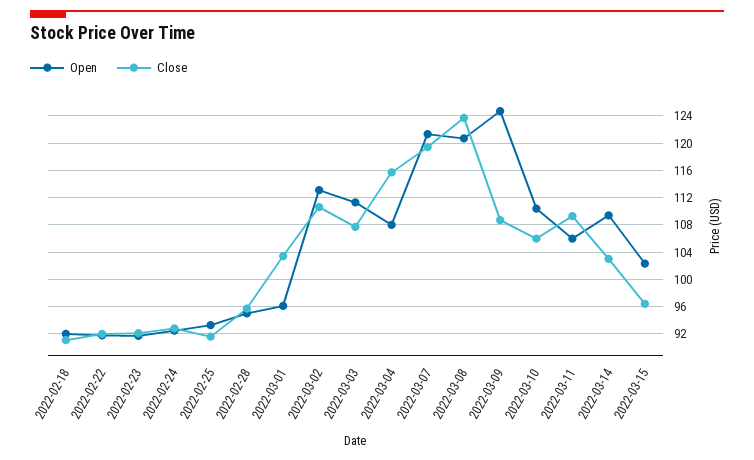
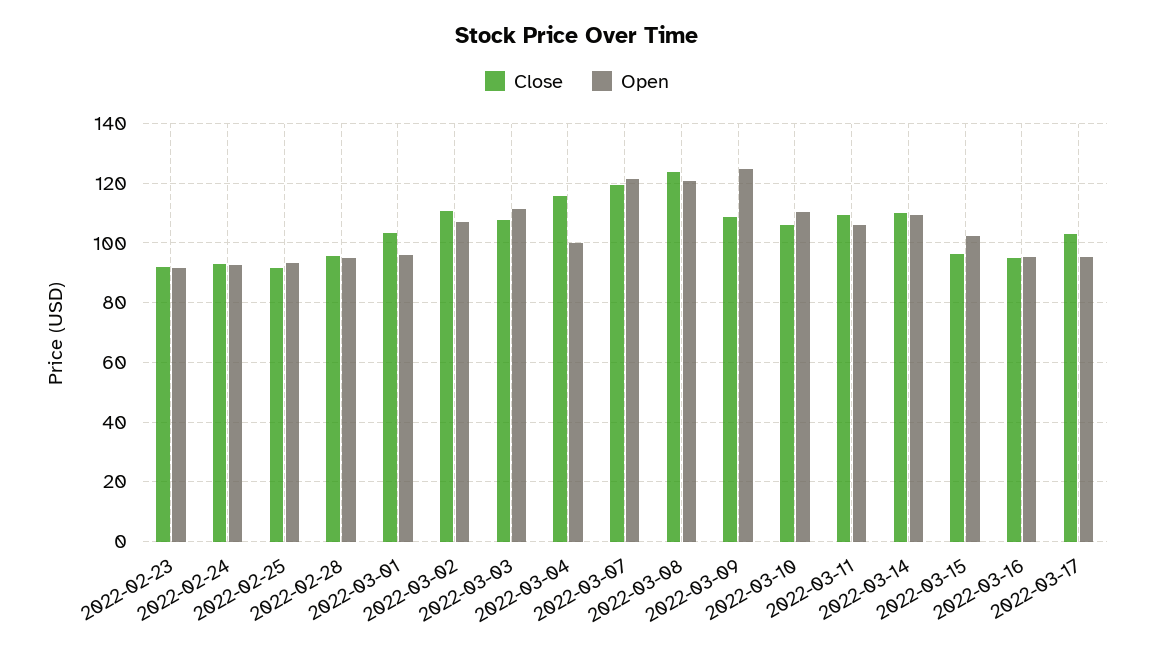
Open, 2022-02-18: 92 -> none
Close, 2022-02-18: 91 -> none
Open, 2022-02-22: 92 -> none
Close, 2022-02-22: 92 -> none
Open, 2022-03-02: 113 -> 107.5
Open, 2022-03-04: 108 -> 100
Close, 2022-03-14: 103 -> 110
Close, 2022-03-16: none -> 95
Open, 2022-03-16: none -> 95
Close, 2022-03-17: none -> 102.5
Open, 2022-03-17: none -> 95

